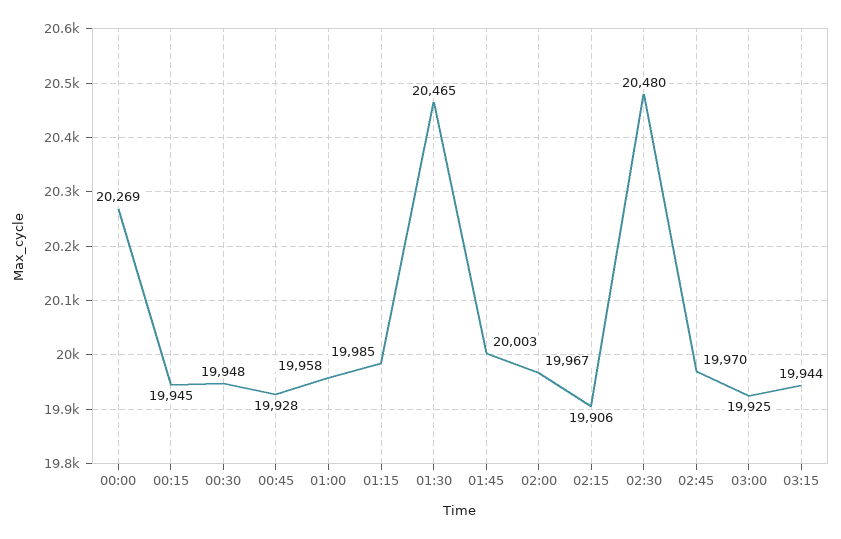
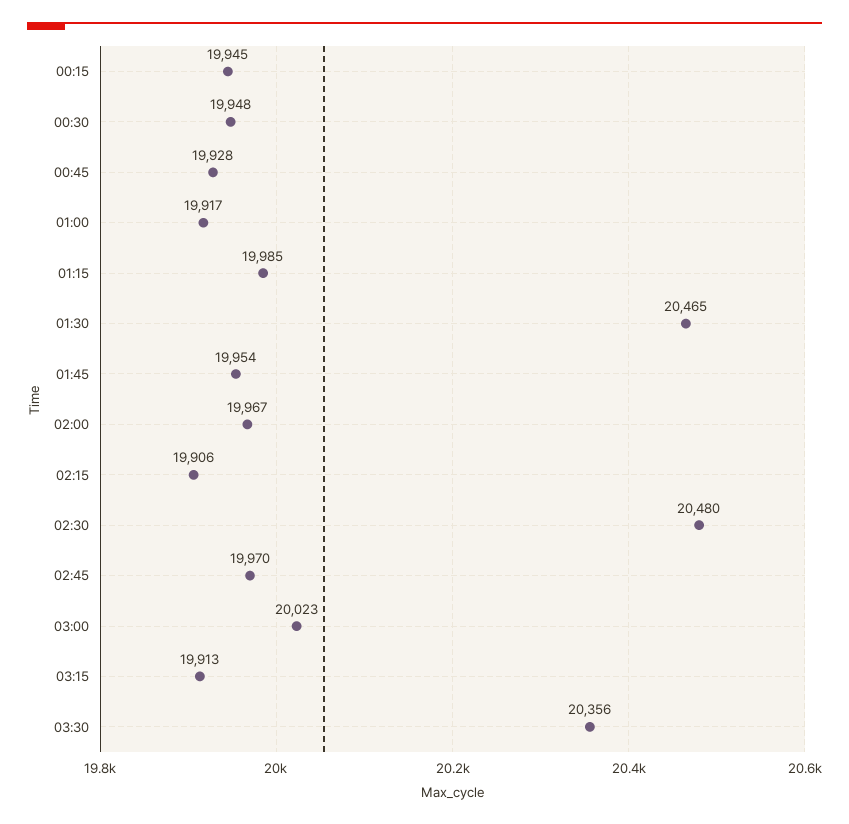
00:00: 20269 -> none
01:00: 19958 -> 19917
01:45: 20003 -> 19954
03:00: 19925 -> 20023
03:15: 19944 -> 19913
03:30: none -> 20356

